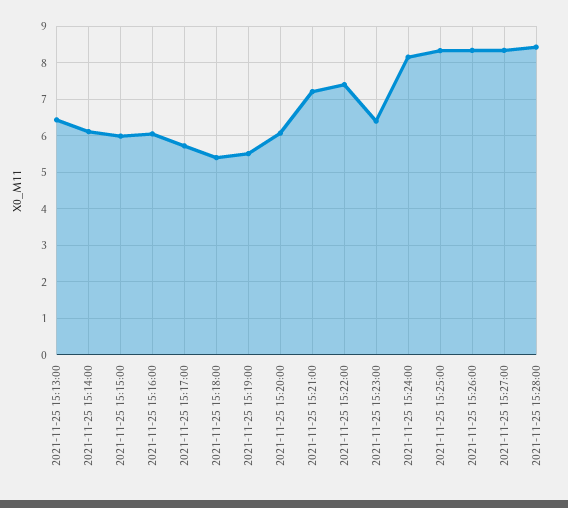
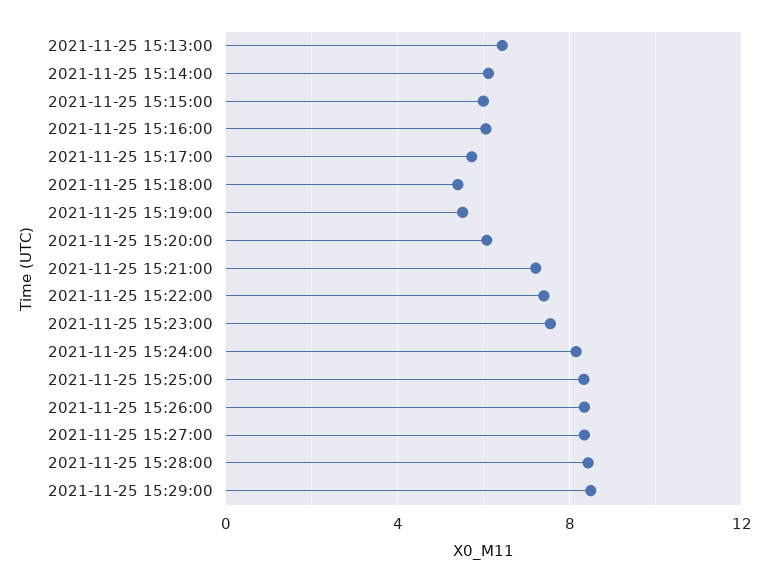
2021-11-25 15:23:00: 6.4 -> 7.5
2021-11-25 15:29:00: none -> 8.5

